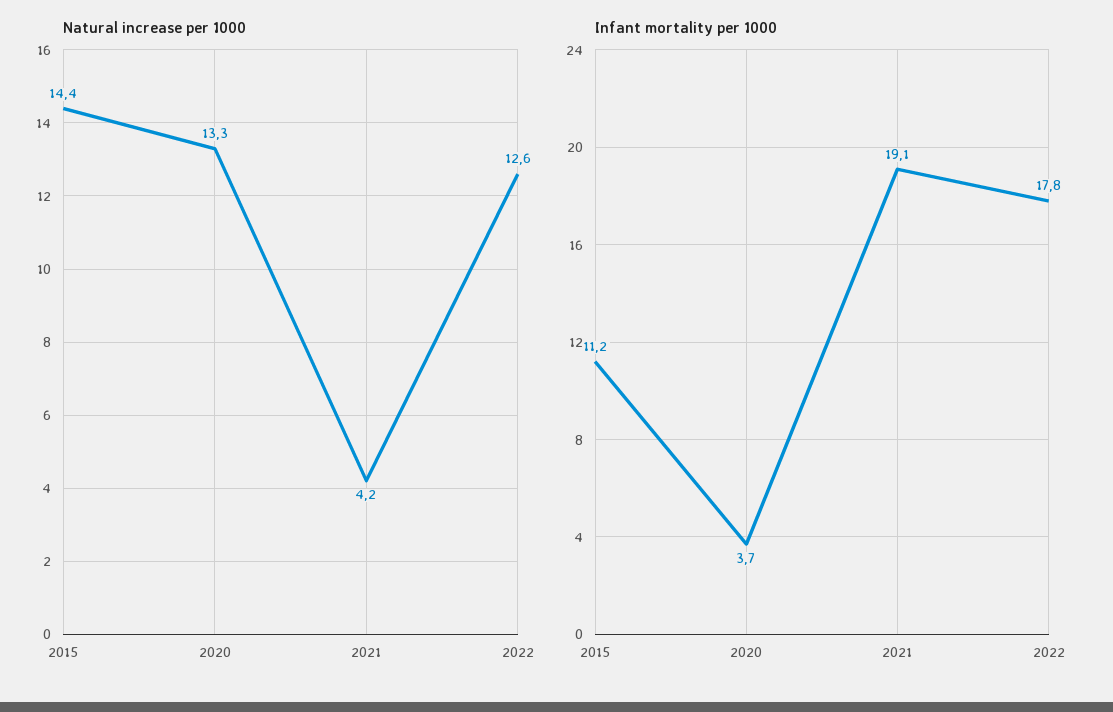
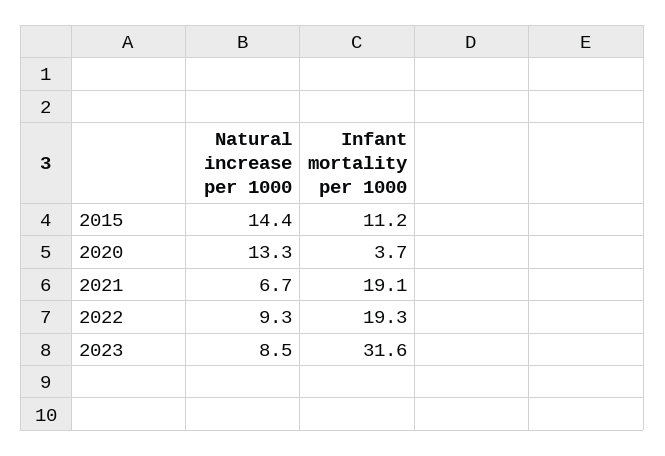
Natural increase per 1000, 2021: 4.2 -> 6.7
Natural increase per 1000, 2022: 12.6 -> 9.3
Infant mortality per 1000, 2022: 17.8 -> 19.3
Natural increase per 1000, 2023: none -> 8.5
Infant mortality per 1000, 2023: none -> 31.6

